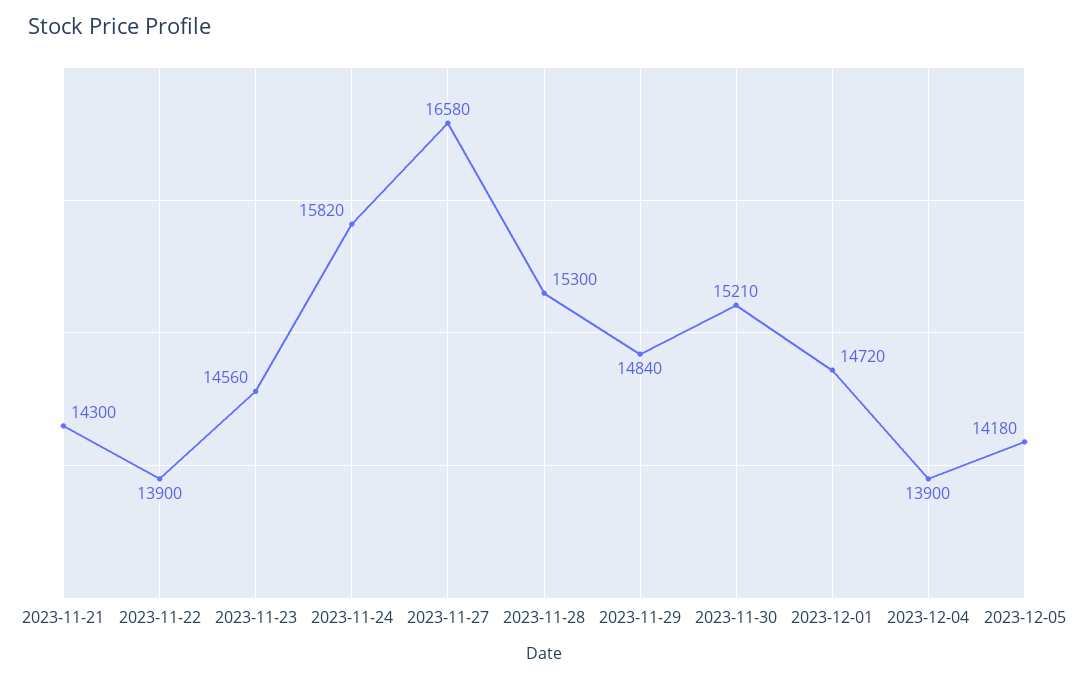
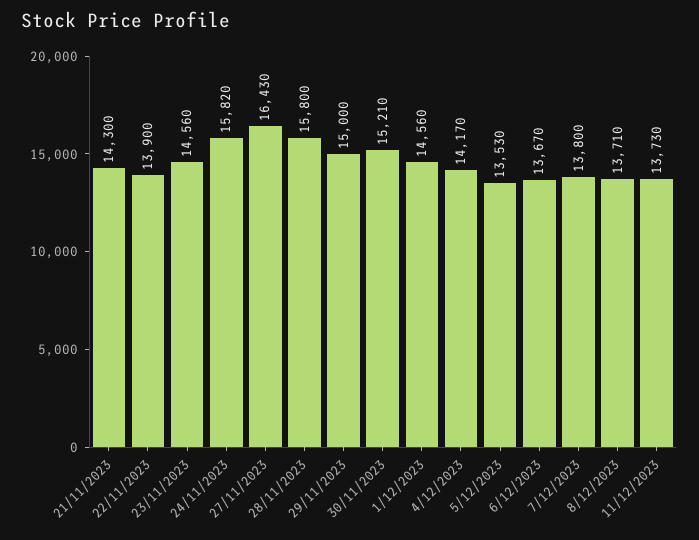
2023-11-27: 16580 -> 16430
2023-11-28: 15300 -> 15800
2023-11-29: 14840 -> 15000
2023-12-01: 14720 -> 14560
2023-12-04: 13900 -> 14170
2023-12-05: 14180 -> 13530
6/12/2023: none -> 13670
7/12/2023: none -> 13800
8/12/2023: none -> 13710
11/12/2023: none -> 13730

